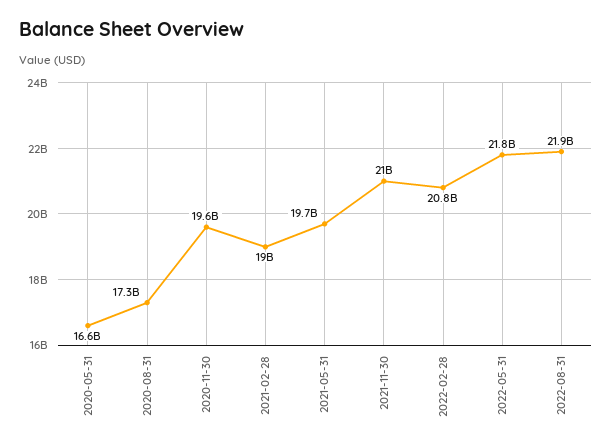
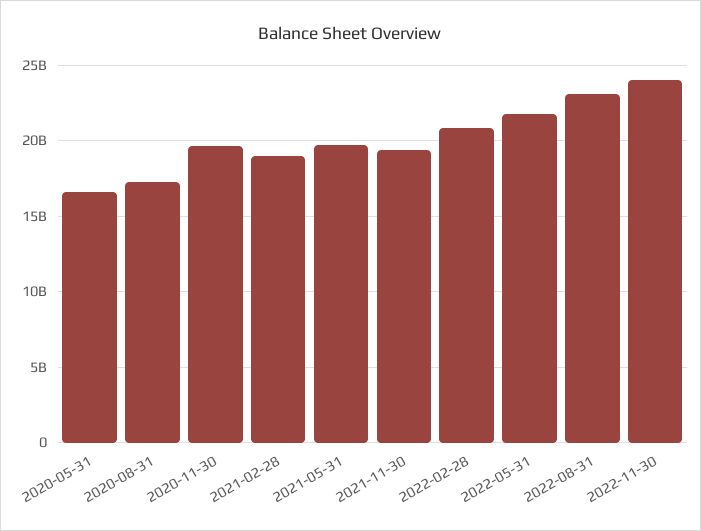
2021-11-30: 21000000000 -> 19500000000
2022-08-31: 21900000000 -> 23000000000
2022-11-30: none -> 24000000000

